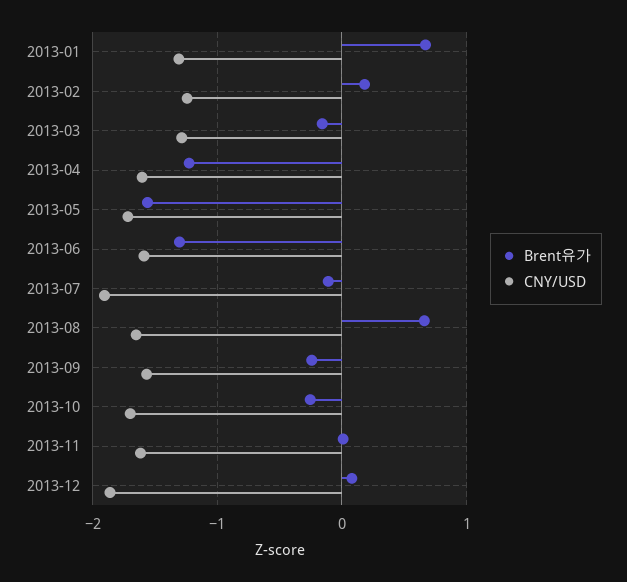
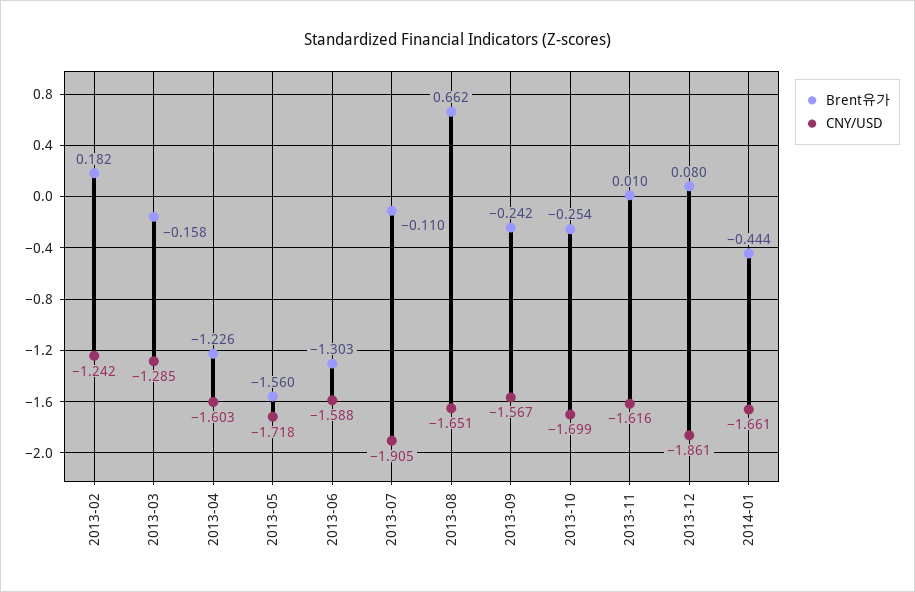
Brent유가, 2013-01: 0.7 -> none
CNY/USD, 2013-01: -1.3 -> none
Brent유가, 2014-01: none -> -0.444
CNY/USD, 2014-01: none -> -1.661

